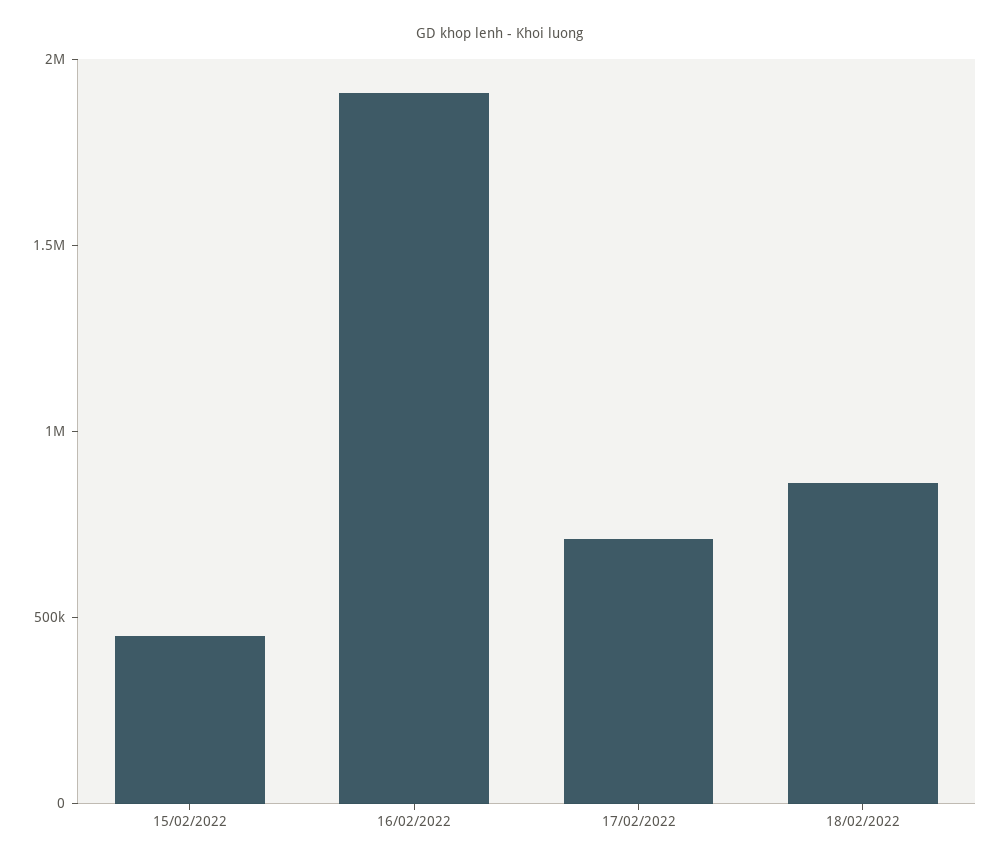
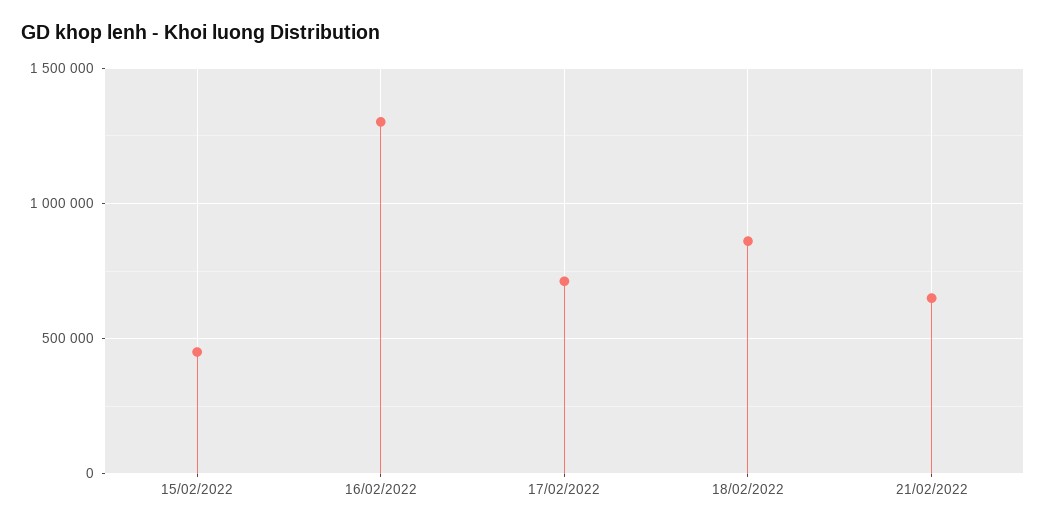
16/02/2022: 1900000 -> 1300000
21/02/2022: none -> 650000

